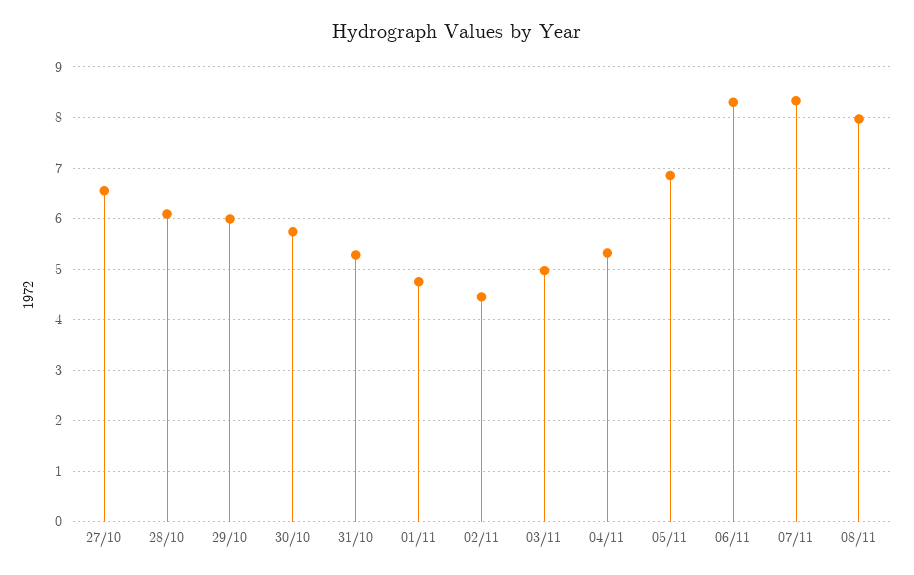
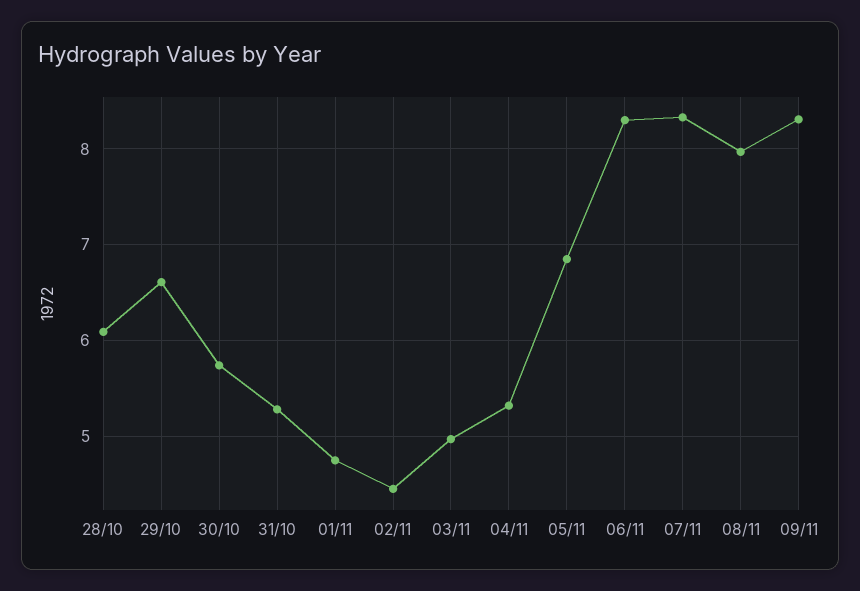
27/10: 6.6 -> none
29/10: 6 -> 6.6
09/11: none -> 8.3

